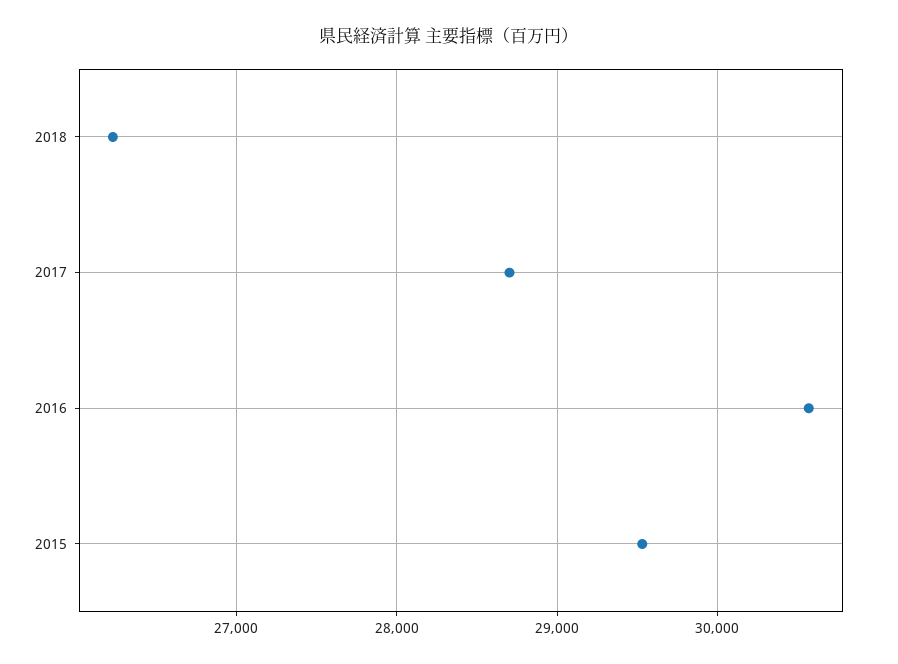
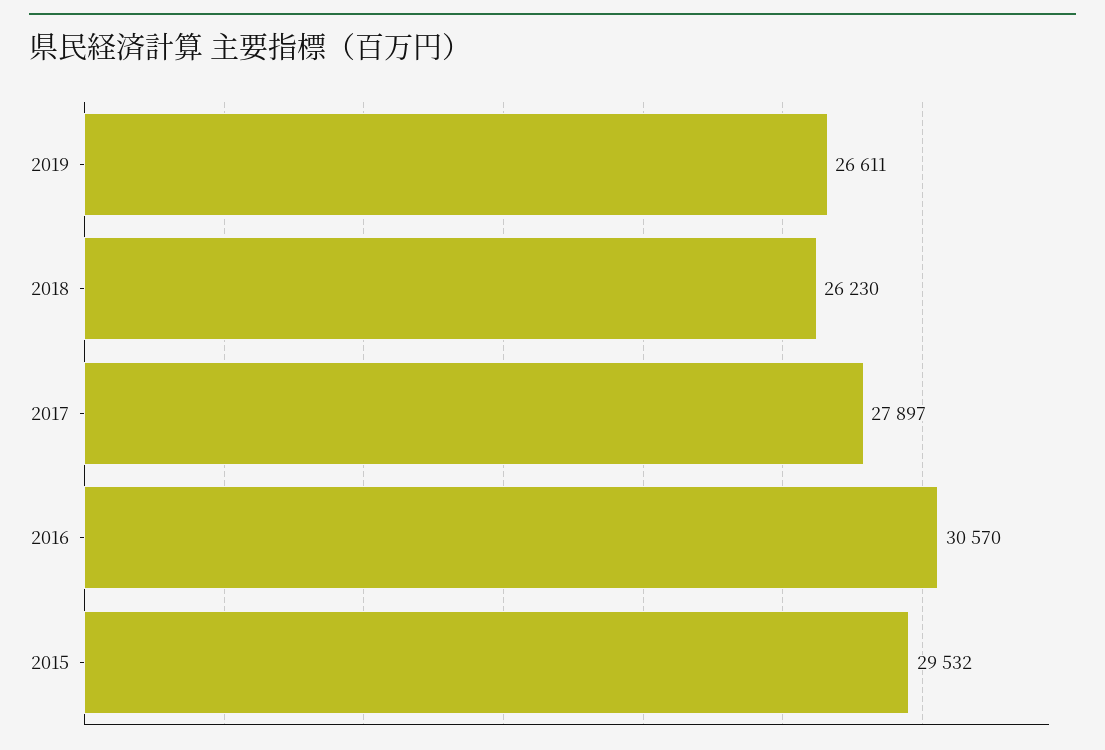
2017: 28700 -> 27897
2019: none -> 26611

